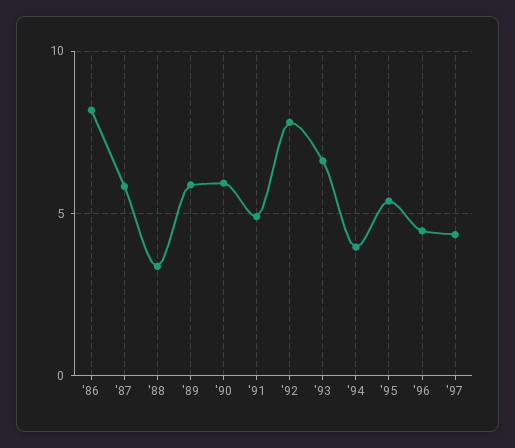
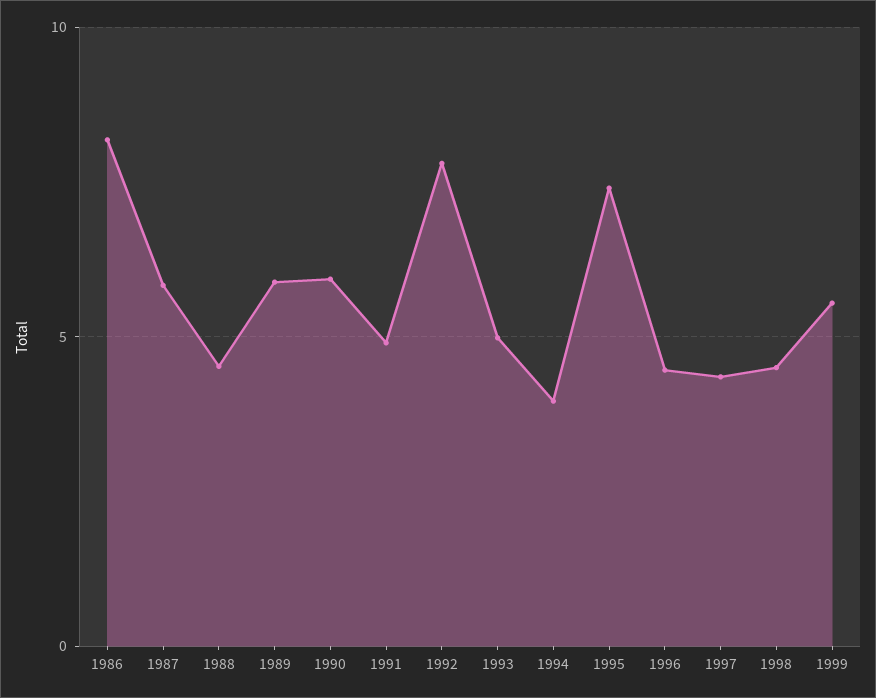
'88: 3.5 -> 4.5
'93: 6.5 -> 5
'95: 5.5 -> 7.5
1998: none -> 4.5
1999: none -> 5.5

